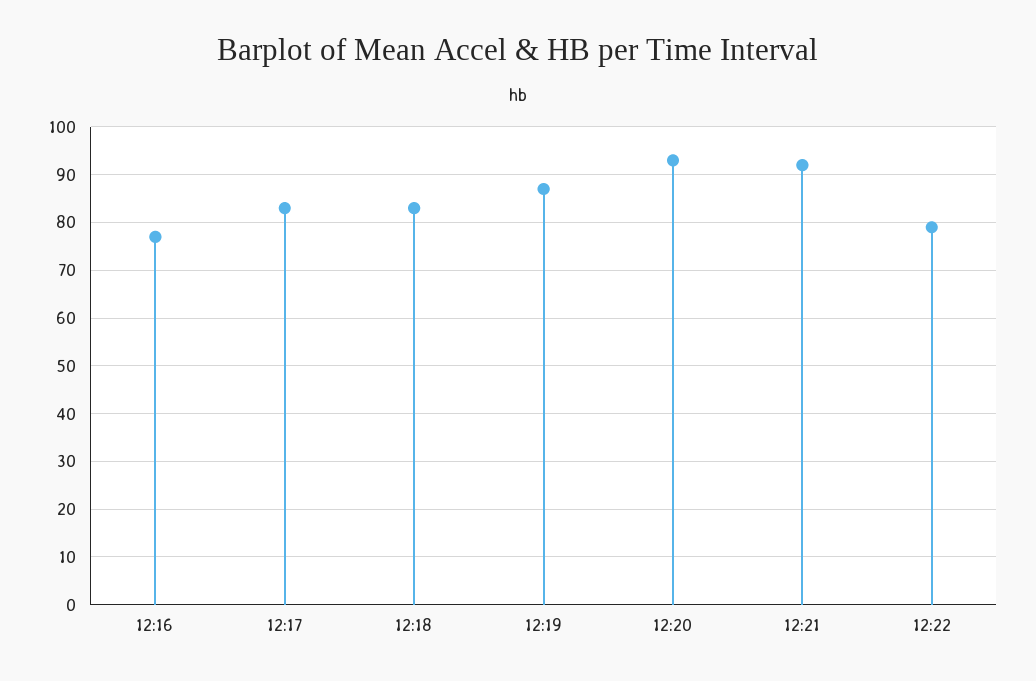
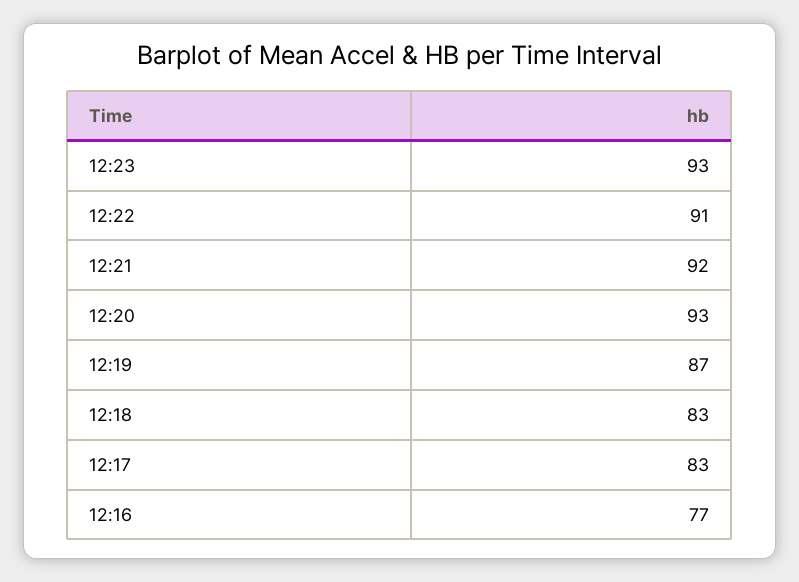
12:22: 80 -> 91
12:23: none -> 93

